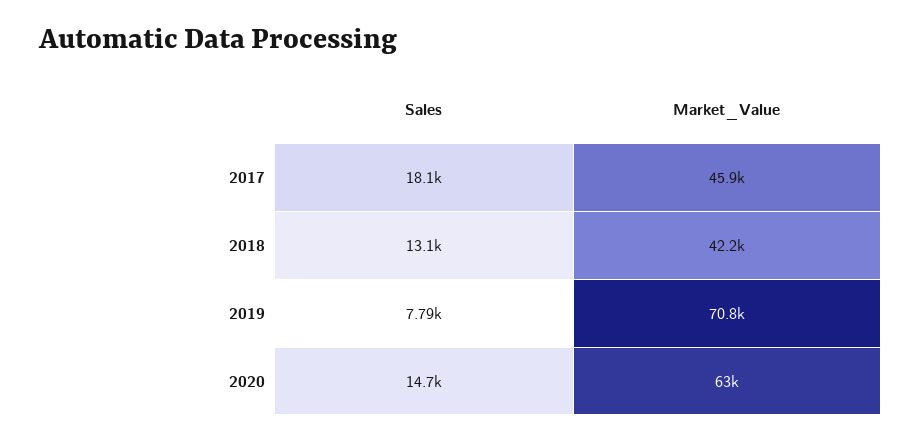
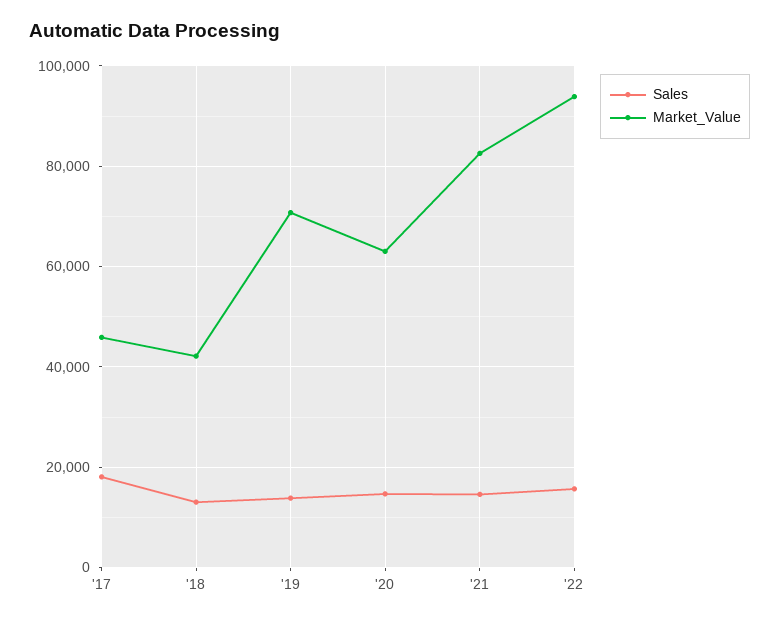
Sales, 2019: 7790 -> 14000
Sales, '21: none -> 14000
Market_Value, '21: none -> 82000
Sales, '22: none -> 16000
Market_Value, '22: none -> 94000

